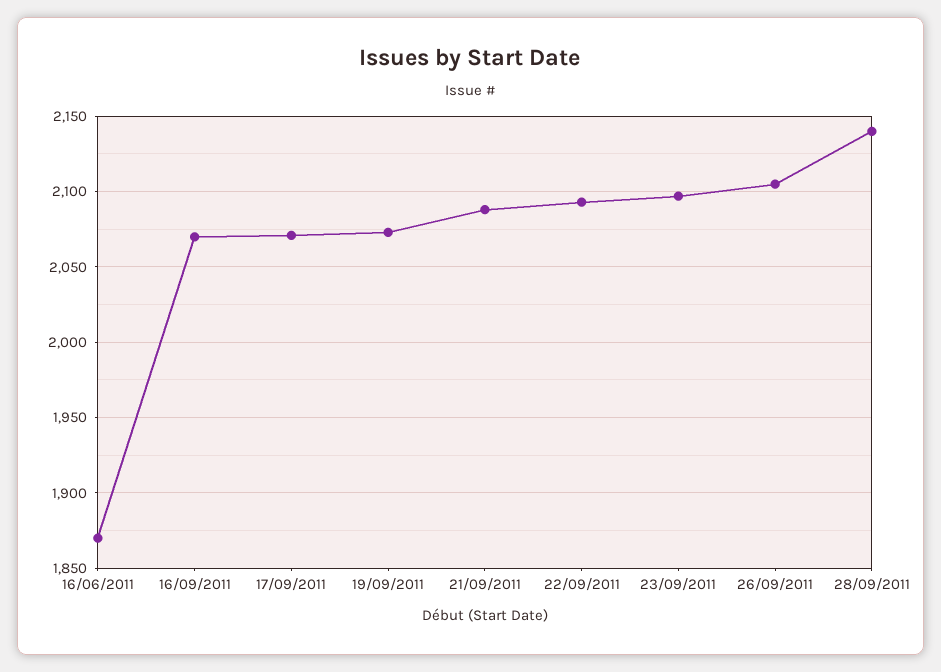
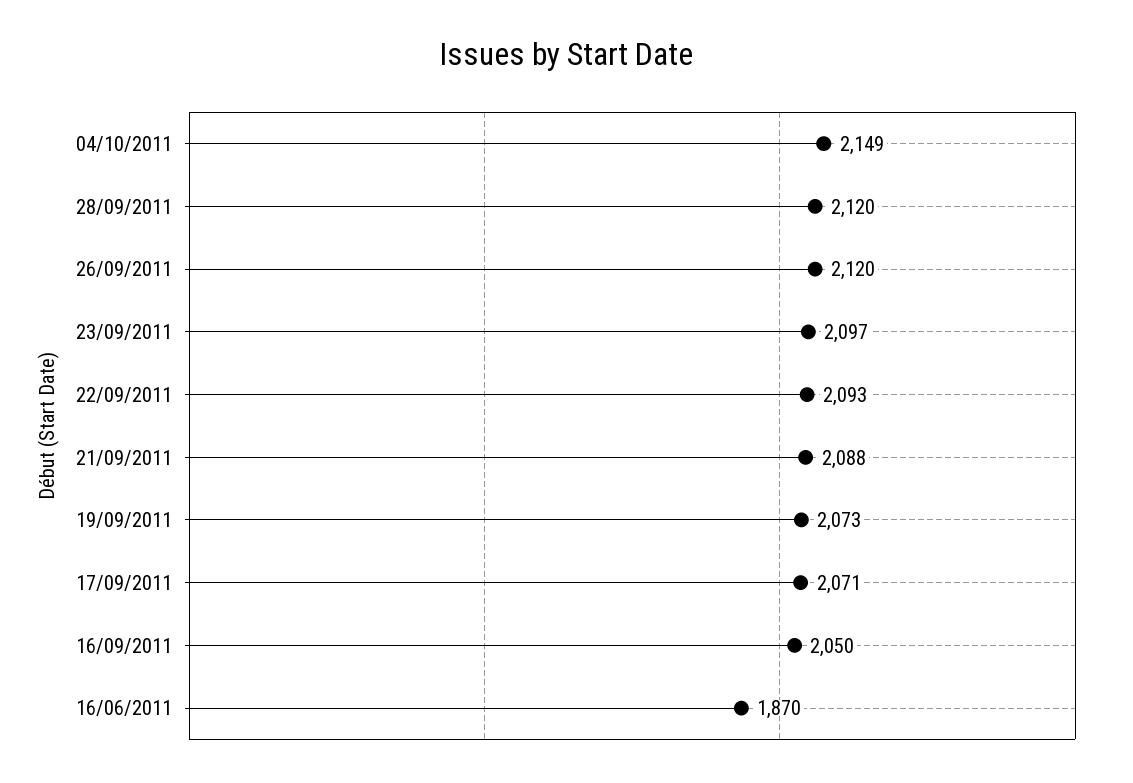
16/09/2011: 2070 -> 2050
26/09/2011: 2105 -> 2120
28/09/2011: 2140 -> 2120
04/10/2011: none -> 2149

